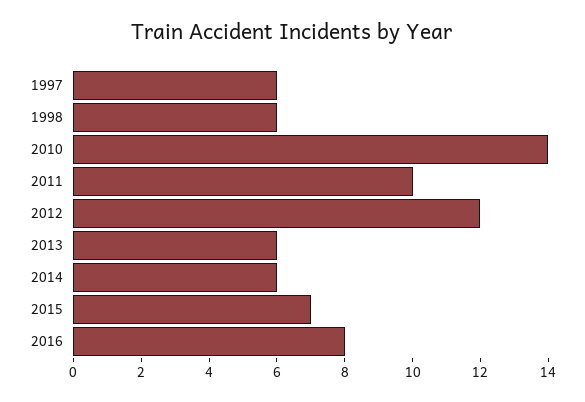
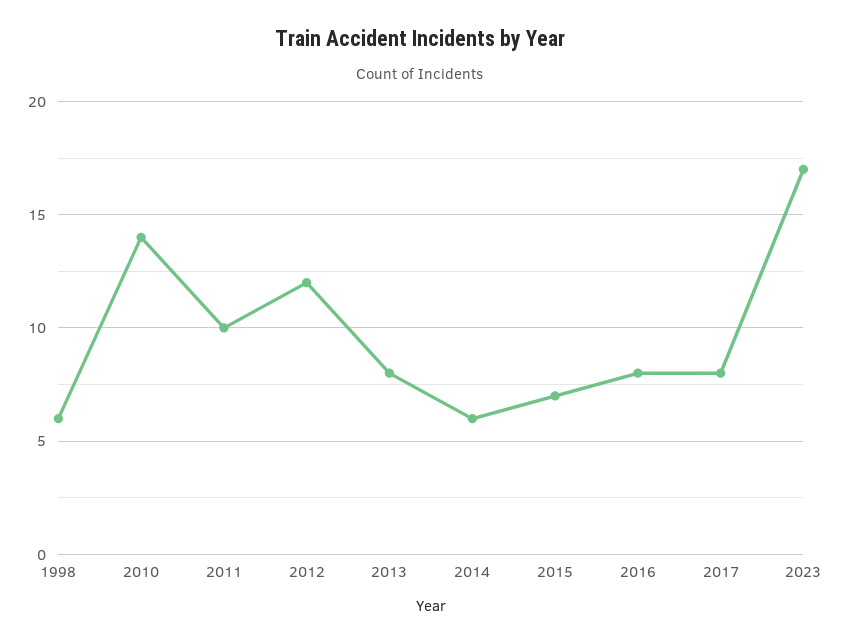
1997: 6 -> none
2013: 6 -> 8
2017: none -> 8
2023: none -> 17

